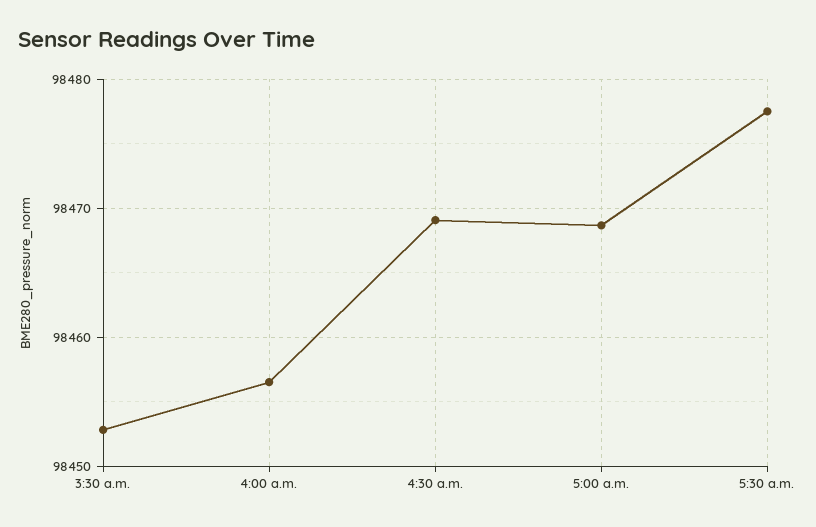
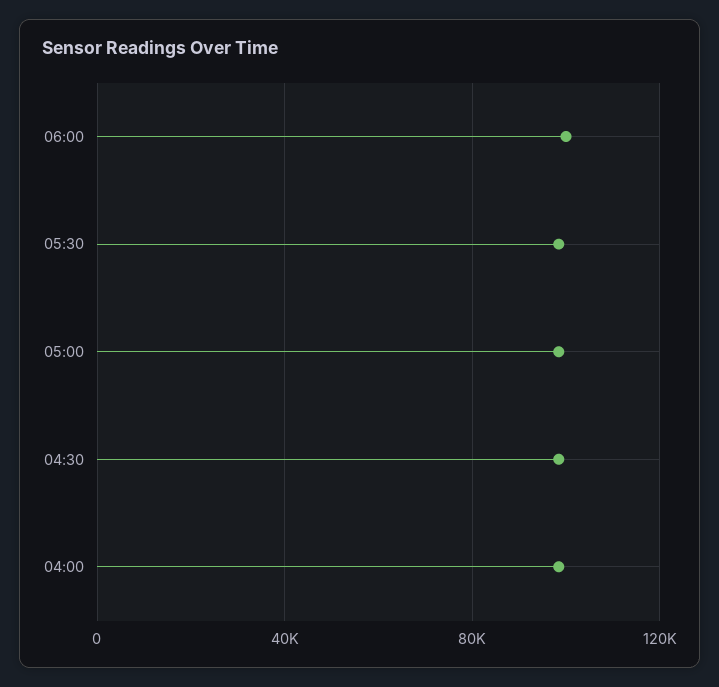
3:30 a.m.: 98453 -> none
06:00: none -> 100000

